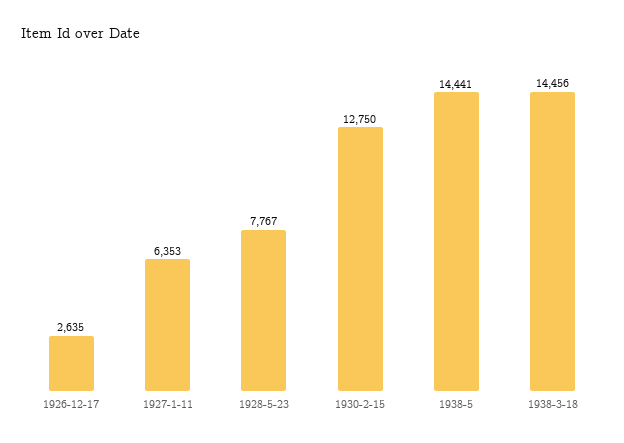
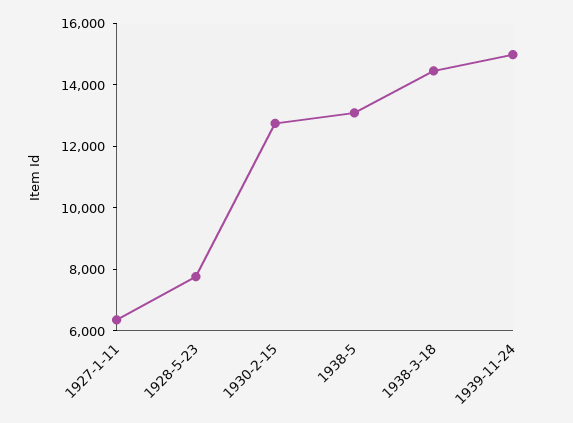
1926-12-17: 2635 -> none
1938-5: 14441 -> 13000
1939-11-24: none -> 15000

